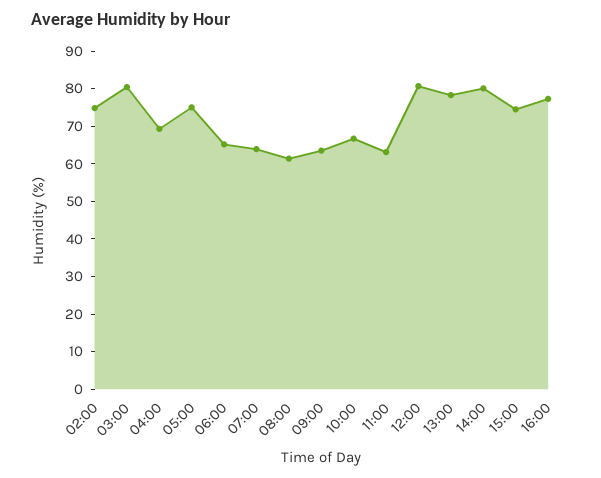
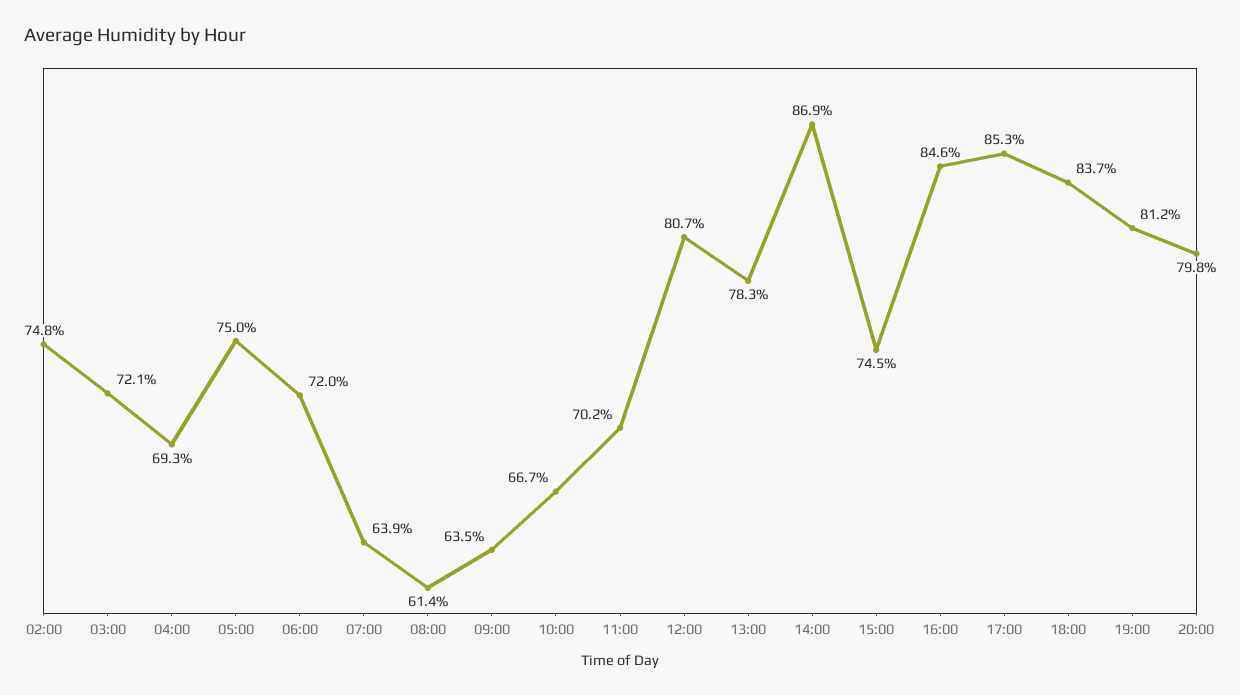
03:00: 80 -> 72.1
06:00: 65 -> 72
11:00: 62.5 -> 70.2
14:00: 80 -> 86.9
16:00: 77.5 -> 84.6
17:00: none -> 85.3
18:00: none -> 83.7
19:00: none -> 81.2
20:00: none -> 79.8

